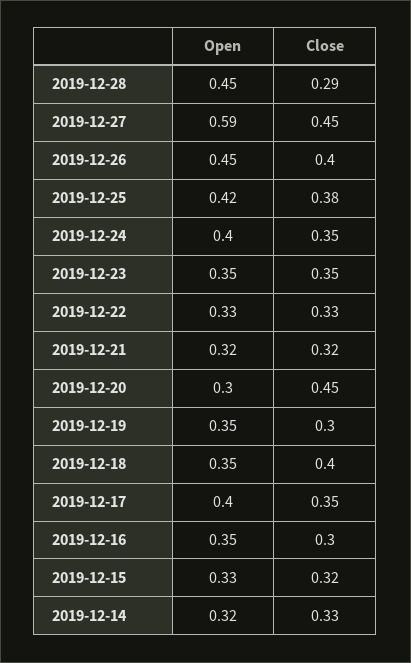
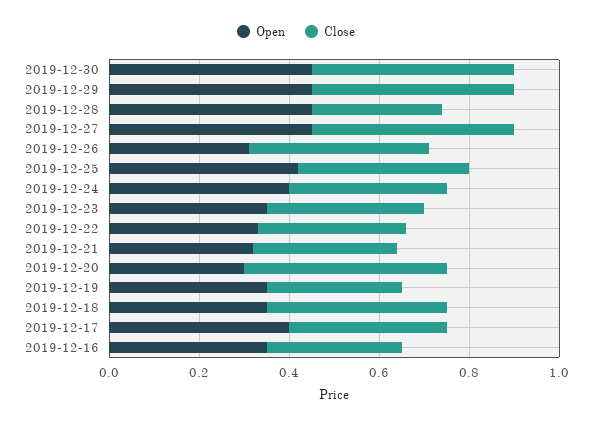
Open, 2019-12-27: 0.59 -> 0.45
Open, 2019-12-26: 0.45 -> 0.3
Open, 2019-12-15: 0.33 -> none
Close, 2019-12-15: 0.32 -> none
Open, 2019-12-14: 0.32 -> none
Close, 2019-12-14: 0.33 -> none
Open, 2019-12-30: none -> 0.45
Close, 2019-12-30: none -> 0.45
Open, 2019-12-29: none -> 0.45
Close, 2019-12-29: none -> 0.45

